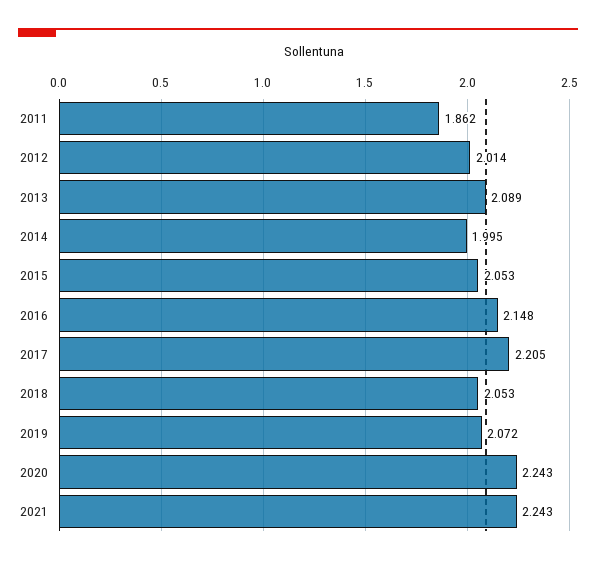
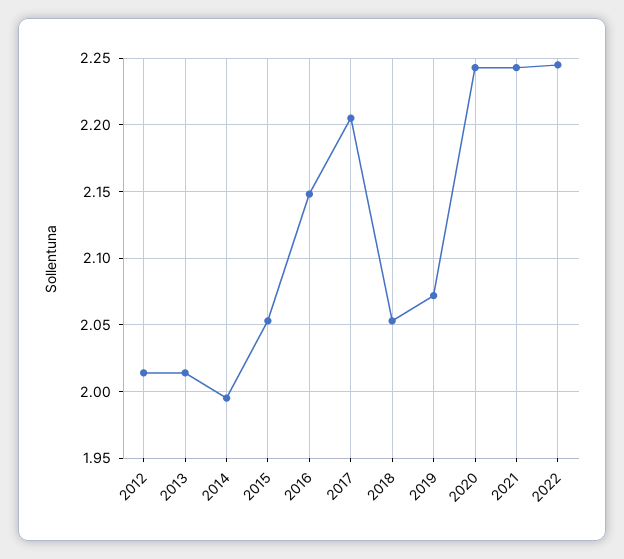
2011: 1.862 -> none
2013: 2.089 -> 2.015
2022: none -> 2.245

